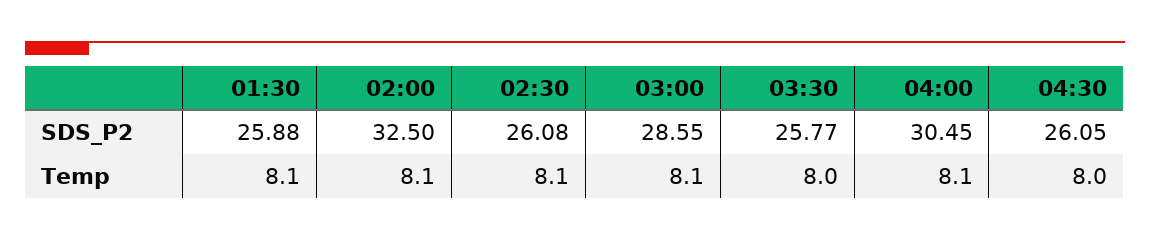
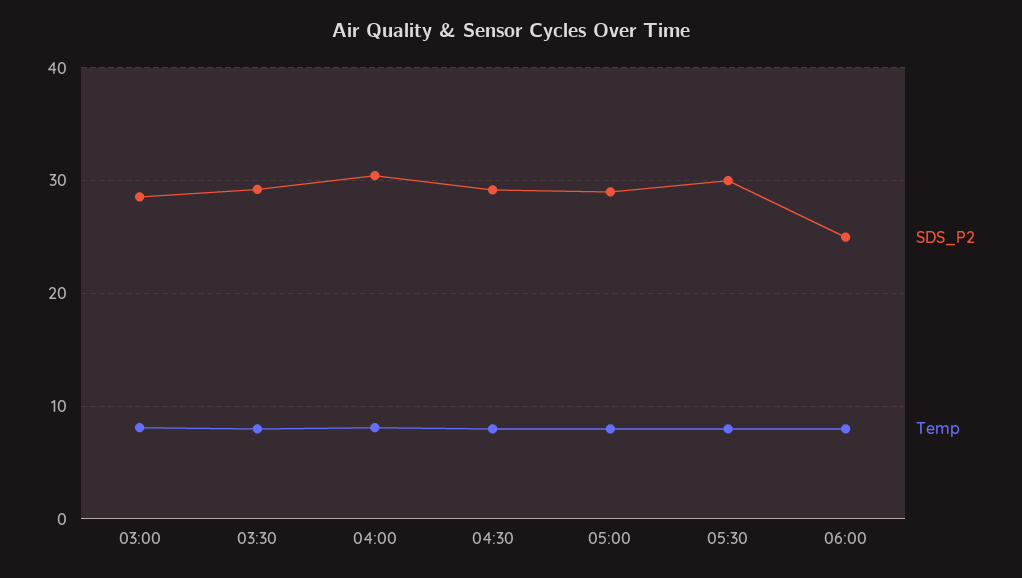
SDS_P2, 01:30: 25.88 -> none
SDS_P2, 02:00: 32.5 -> none
SDS_P2, 02:30: 26.08 -> none
SDS_P2, 03:30: 25.77 -> 29
SDS_P2, 04:30: 26.05 -> 29
Temp, 01:30: 8.1 -> none
Temp, 02:00: 8.1 -> none
Temp, 02:30: 8.1 -> none
SDS_P2, 05:00: none -> 29
Temp, 05:00: none -> 8
SDS_P2, 05:30: none -> 30
Temp, 05:30: none -> 8
SDS_P2, 06:00: none -> 25
Temp, 06:00: none -> 8

